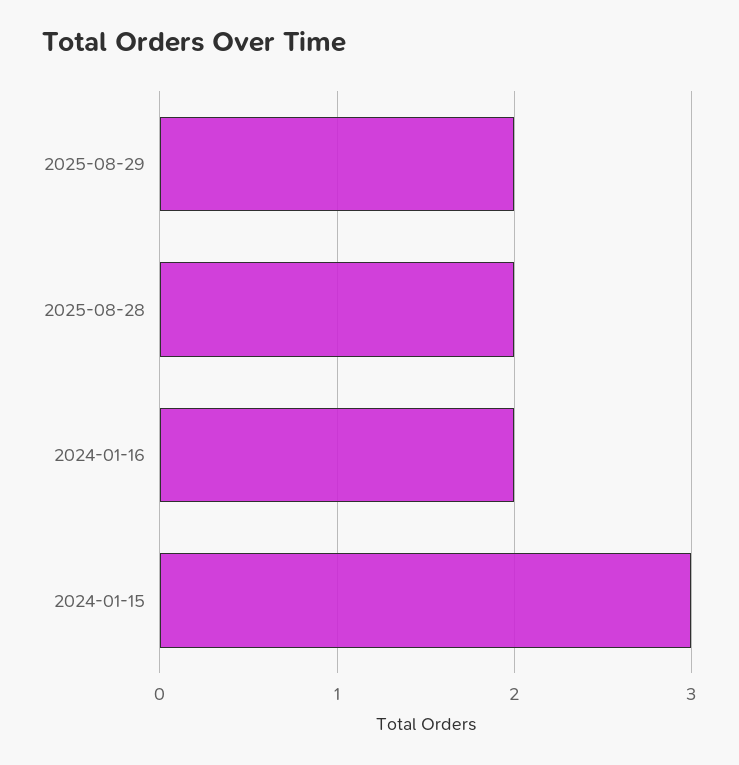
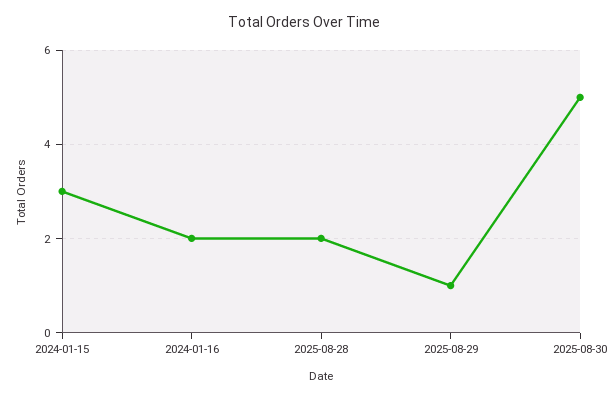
2025-08-29: 2 -> 1
2025-08-30: none -> 5

